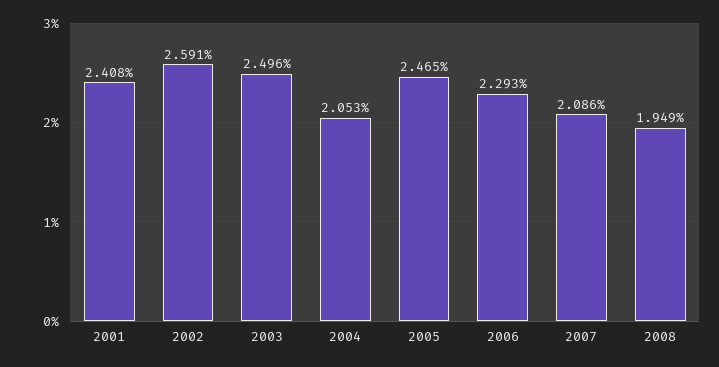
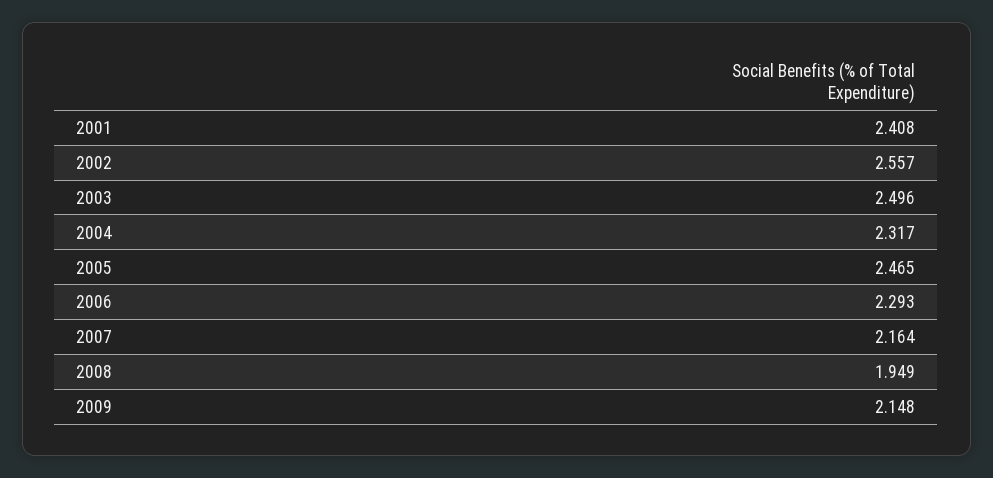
2002: 2.591 -> 2.557
2004: 2.053 -> 2.317
2007: 2.086 -> 2.164
2009: none -> 2.148

